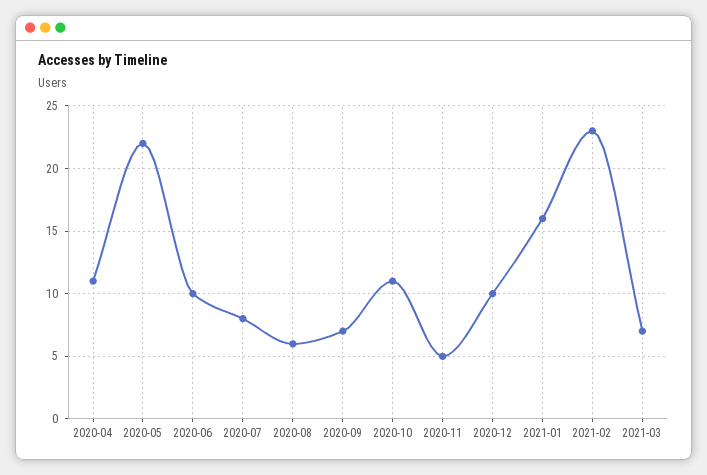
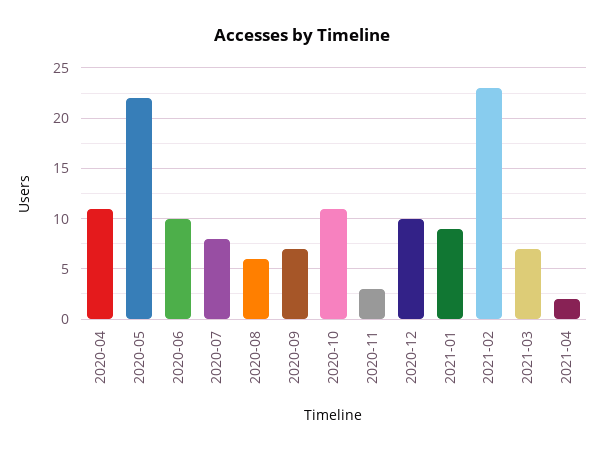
2020-11: 5 -> 3
2021-01: 16 -> 9
2021-04: none -> 2

